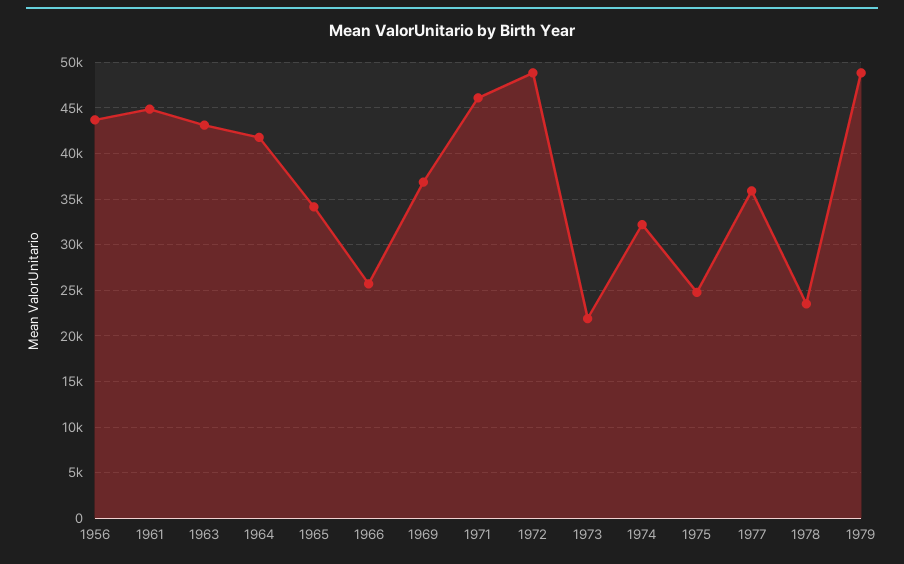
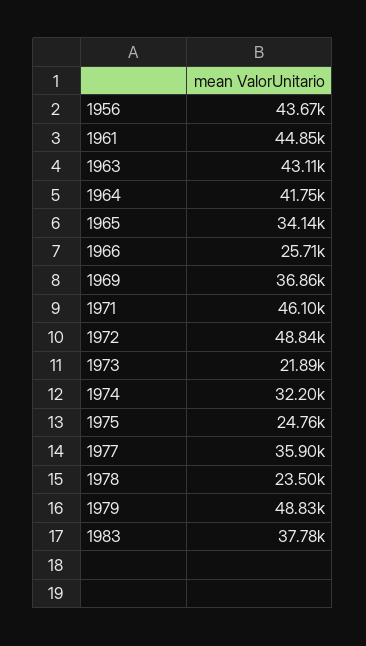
1983: none -> 37780

